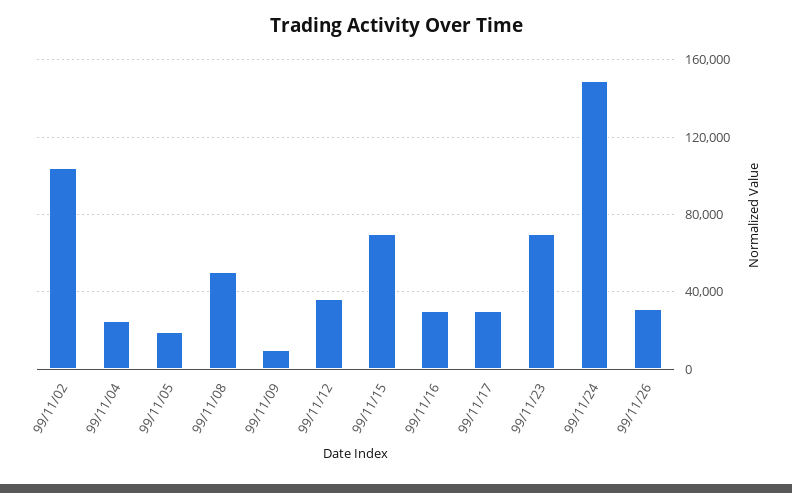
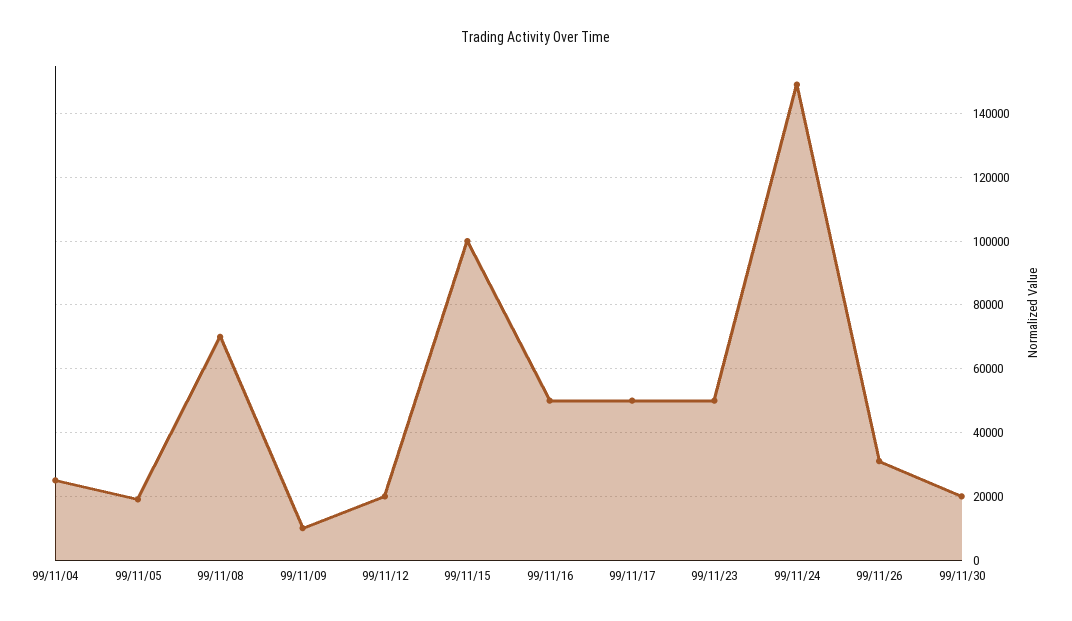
99/11/02: 105000 -> none
99/11/08: 50000 -> 70000
99/11/12: 35000 -> 20000
99/11/15: 70000 -> 100000
99/11/16: 30000 -> 50000
99/11/17: 30000 -> 50000
99/11/23: 70000 -> 50000
99/11/30: none -> 20000

